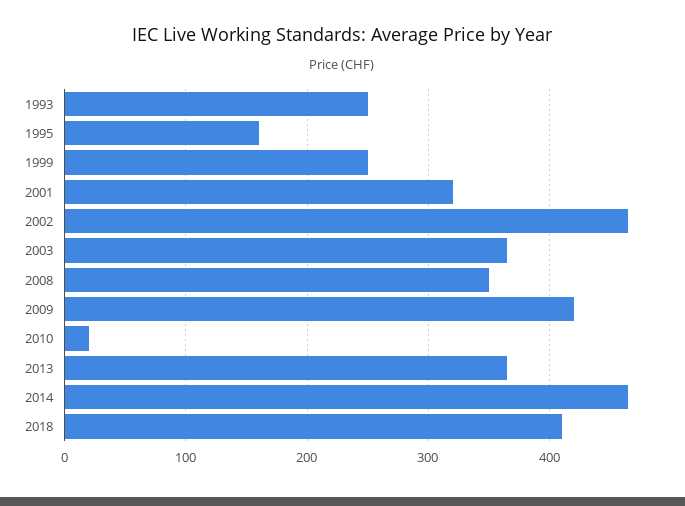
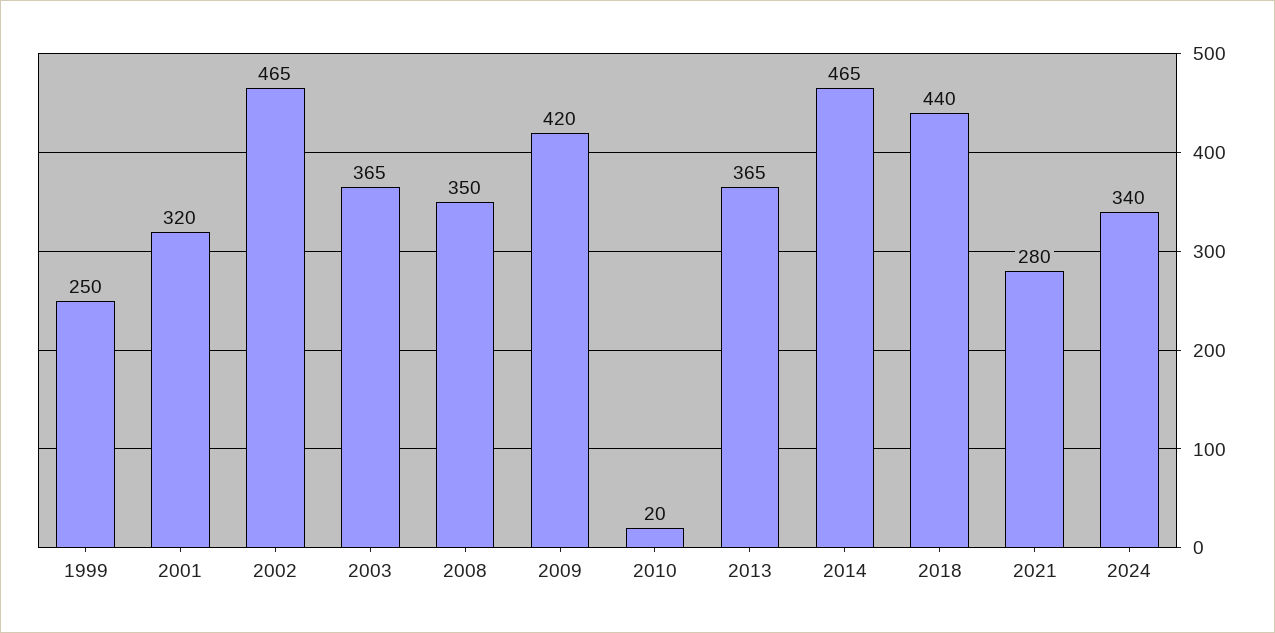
1993: 250 -> none
1995: 160 -> none
2018: 410 -> 440
2021: none -> 280
2024: none -> 340

